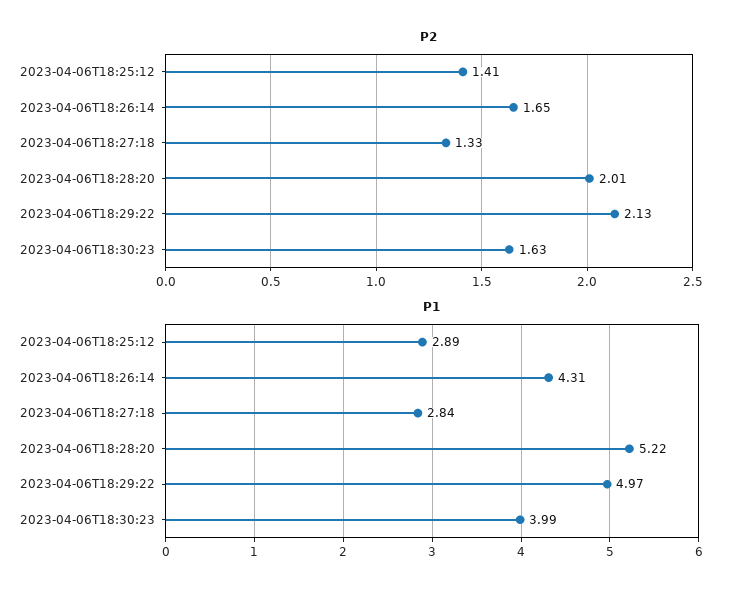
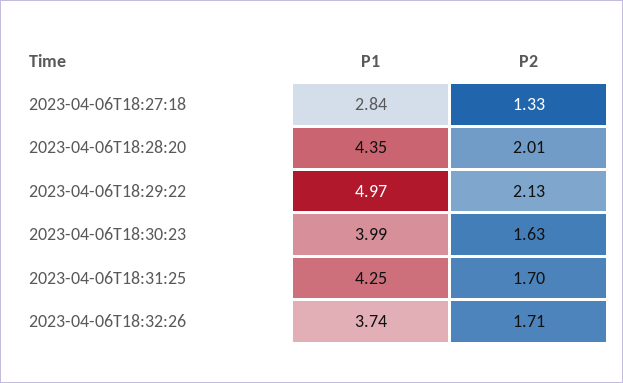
P2, 2023-04-06T18:25:12: 1.41 -> none
P2, 2023-04-06T18:26:14: 1.65 -> none
P1, 2023-04-06T18:25:12: 2.89 -> none
P1, 2023-04-06T18:26:14: 4.31 -> none
P1, 2023-04-06T18:28:20: 5.22 -> 4.35
P1, 2023-04-06T18:31:25: none -> 4.25
P2, 2023-04-06T18:31:25: none -> 1.7
P1, 2023-04-06T18:32:26: none -> 3.74
P2, 2023-04-06T18:32:26: none -> 1.71

